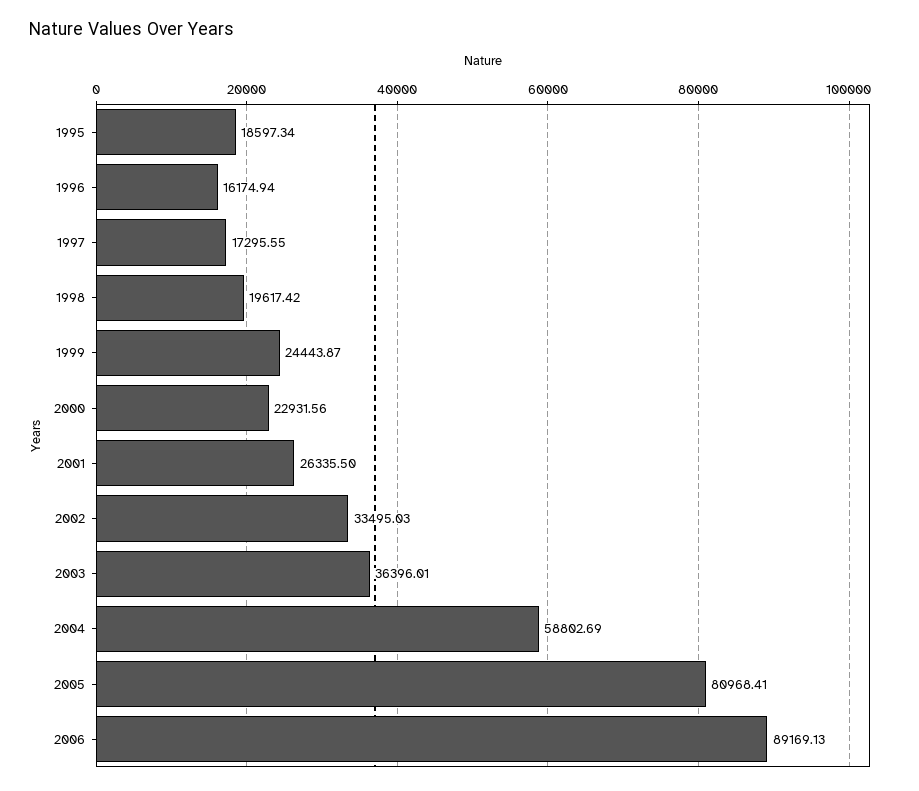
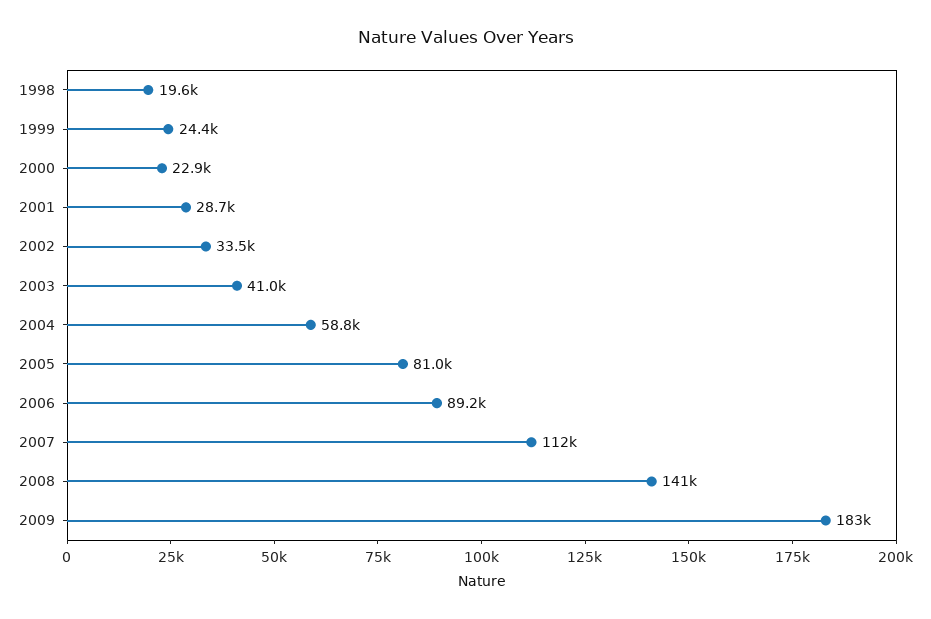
1995: 18597.34 -> none
1996: 16174.94 -> none
1997: 17295.55 -> none
2001: 26335.5 -> 28700
2003: 36396.01 -> 41000
2007: none -> 112000
2008: none -> 141000
2009: none -> 183000

